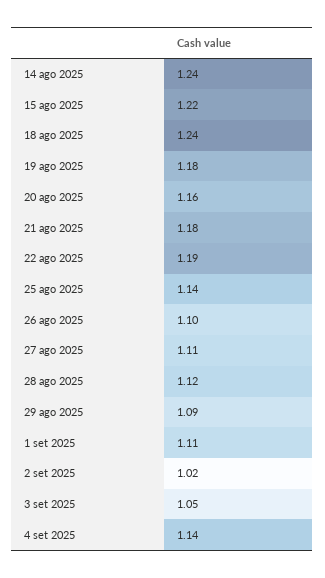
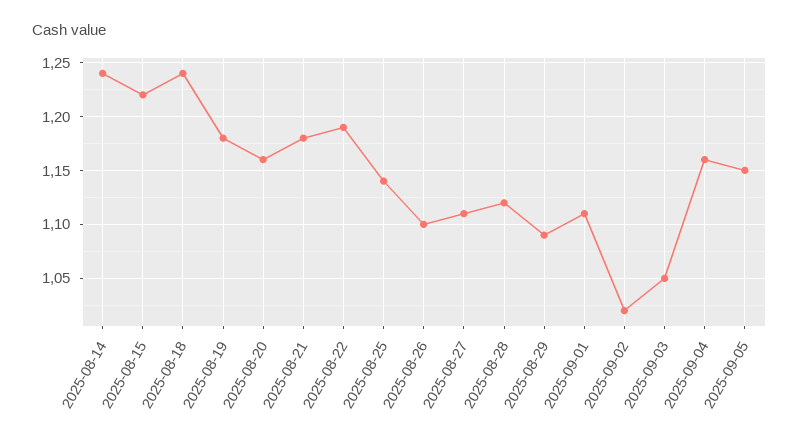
4 set 2025: 1.14 -> 1.16
2025-09-05: none -> 1.15

